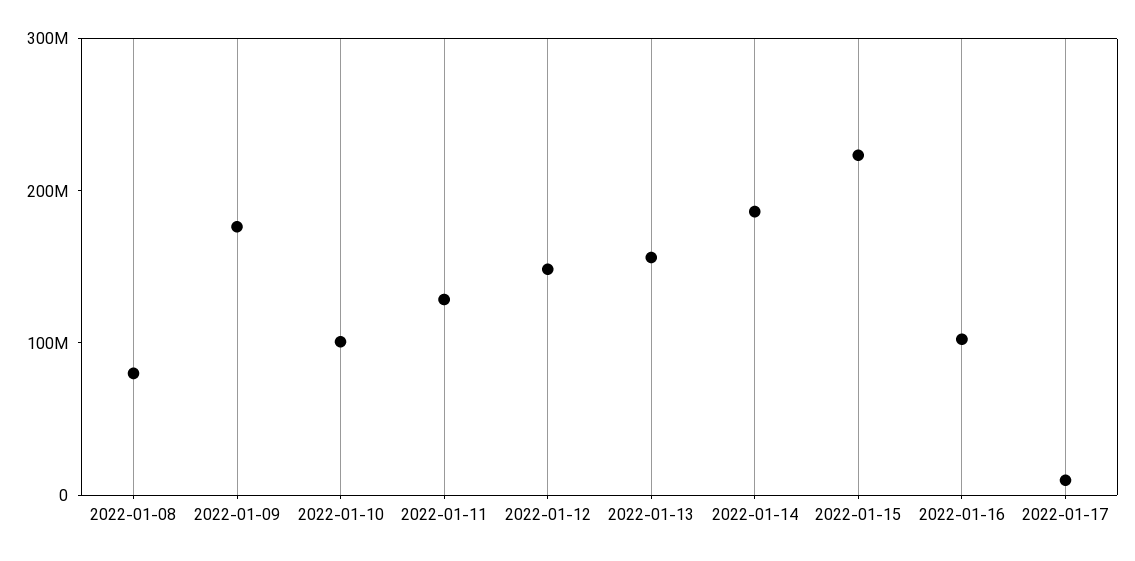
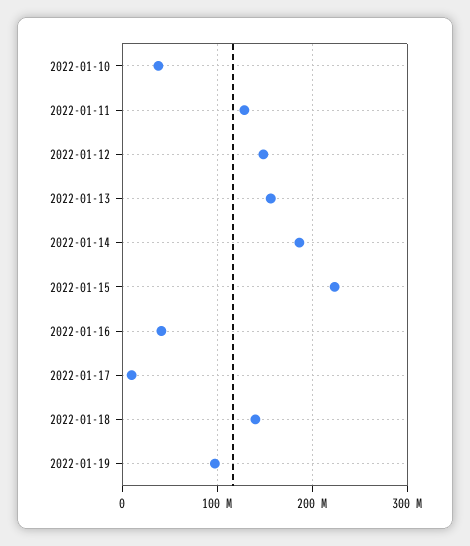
2022-01-08: 80000000 -> none
2022-01-09: 180000000 -> none
2022-01-10: 100000000 -> 40000000
2022-01-16: 100000000 -> 40000000
2022-01-18: none -> 140000000
2022-01-19: none -> 100000000

